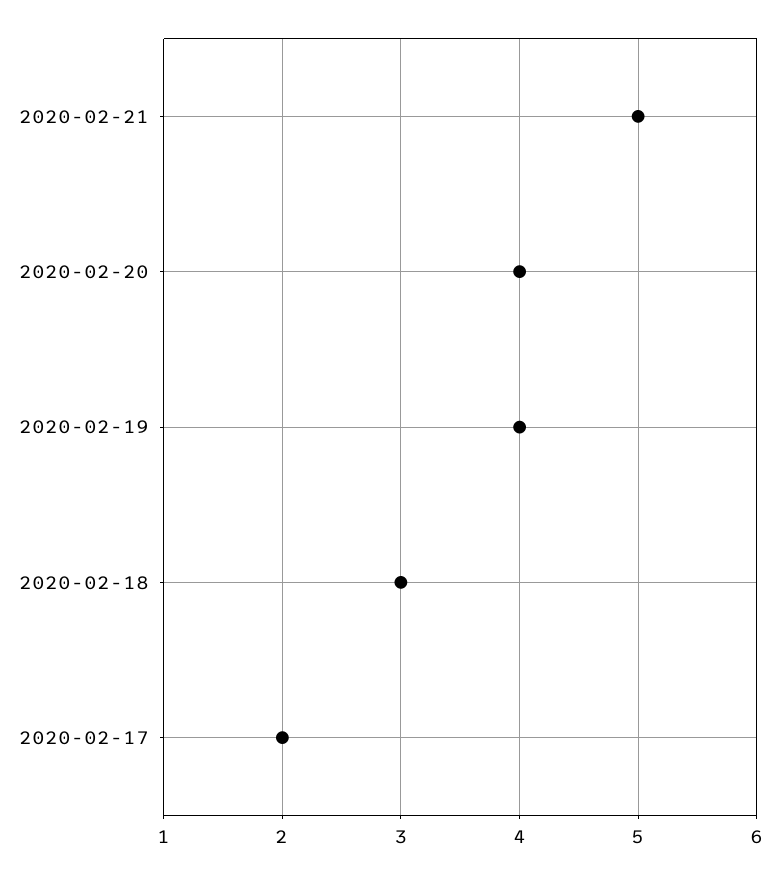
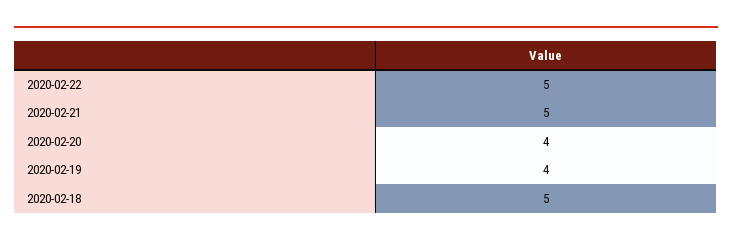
2020-02-18: 3 -> 5
2020-02-17: 2 -> none
2020-02-22: none -> 5

